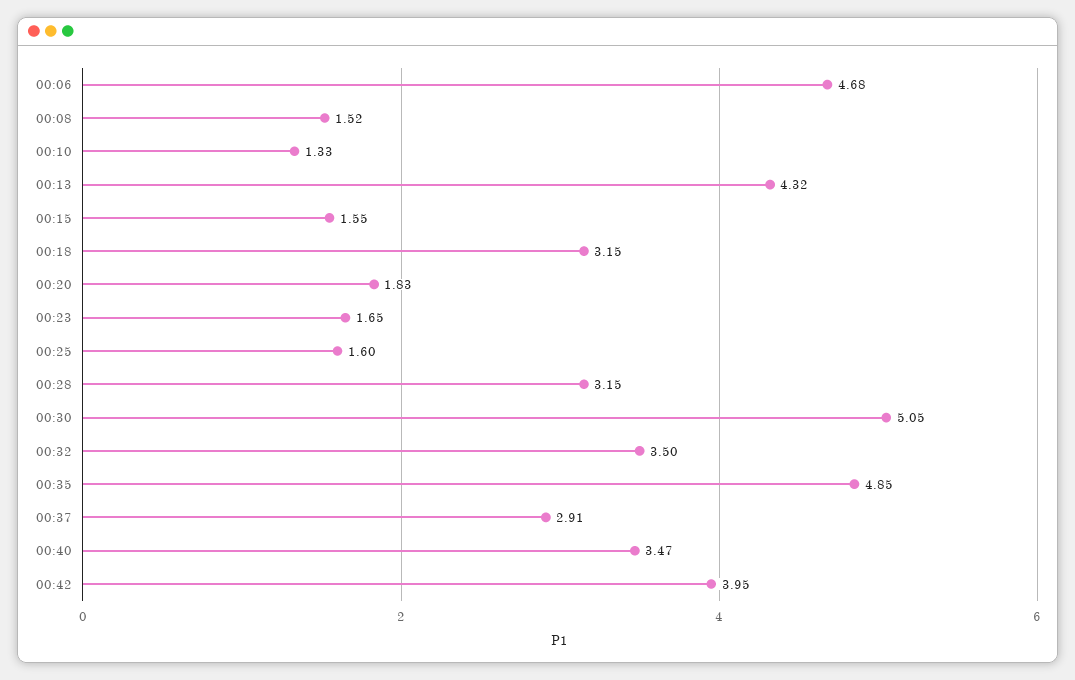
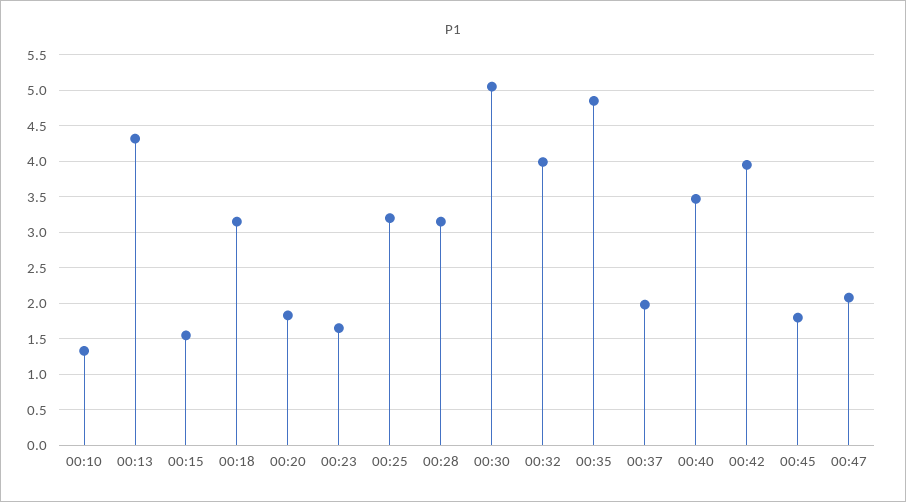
00:06: 4.68 -> none
00:08: 1.52 -> none
00:25: 1.6 -> 3.2
00:32: 3.5 -> 4
00:37: 2.91 -> 2
00:45: none -> 1.8
00:47: none -> 2.1

